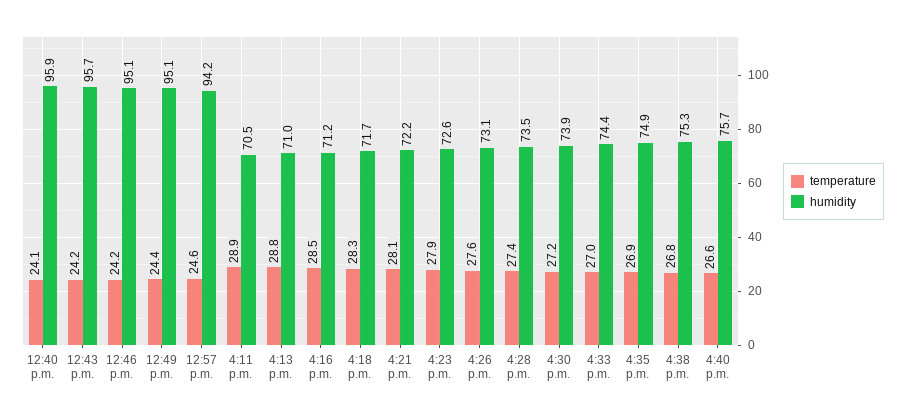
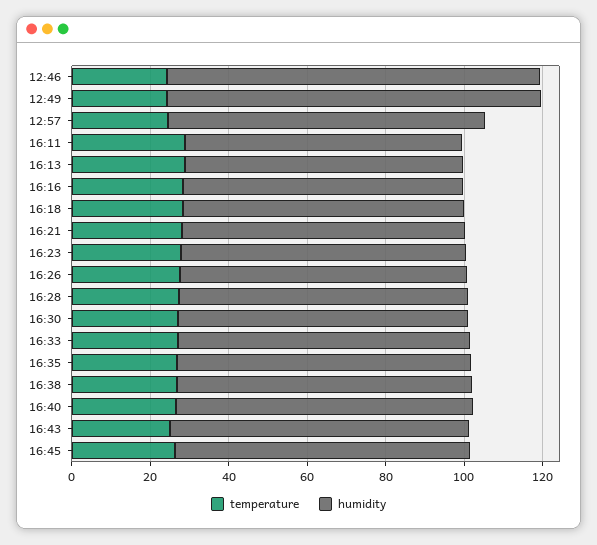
temperature, 12:40 p.m.: 24.1 -> none
humidity, 12:40 p.m.: 95.9 -> none
temperature, 12:43 p.m.: 24.2 -> none
humidity, 12:43 p.m.: 95.7 -> none
humidity, 12:57 p.m.: 94.2 -> 80
temperature, 16:43: none -> 25
humidity, 16:43: none -> 75
temperature, 16:45: none -> 25
humidity, 16:45: none -> 75

